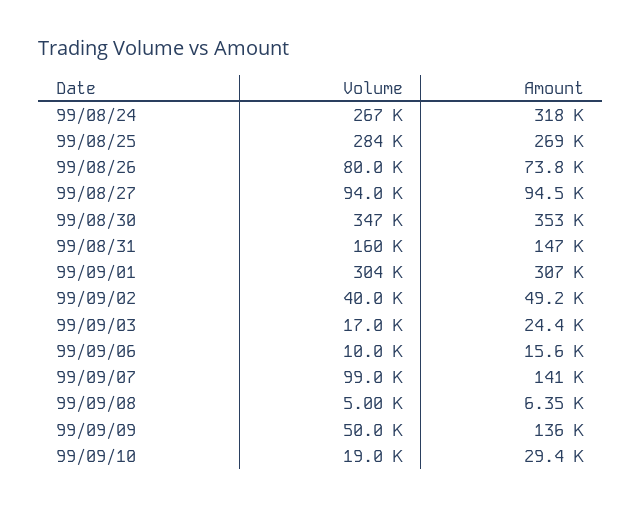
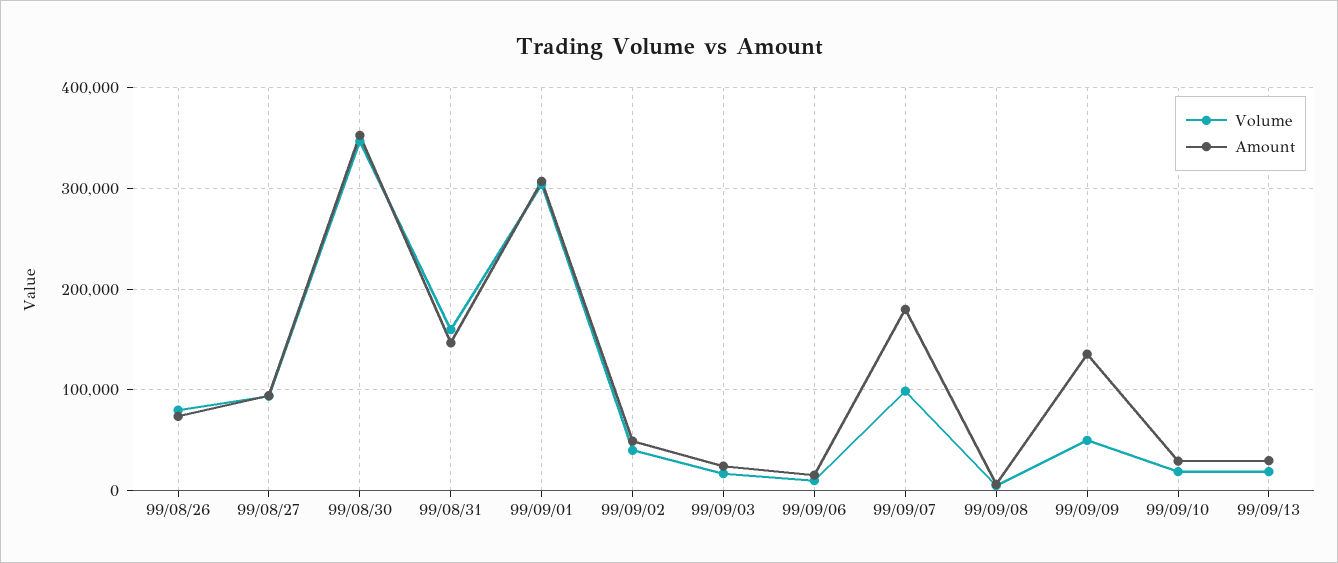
Volume, 99/08/24: 267000 -> none
Amount, 99/08/24: 318000 -> none
Volume, 99/08/25: 284000 -> none
Amount, 99/08/25: 269000 -> none
Amount, 99/09/07: 141000 -> 180000
Volume, 99/09/13: none -> 20000
Amount, 99/09/13: none -> 30000

